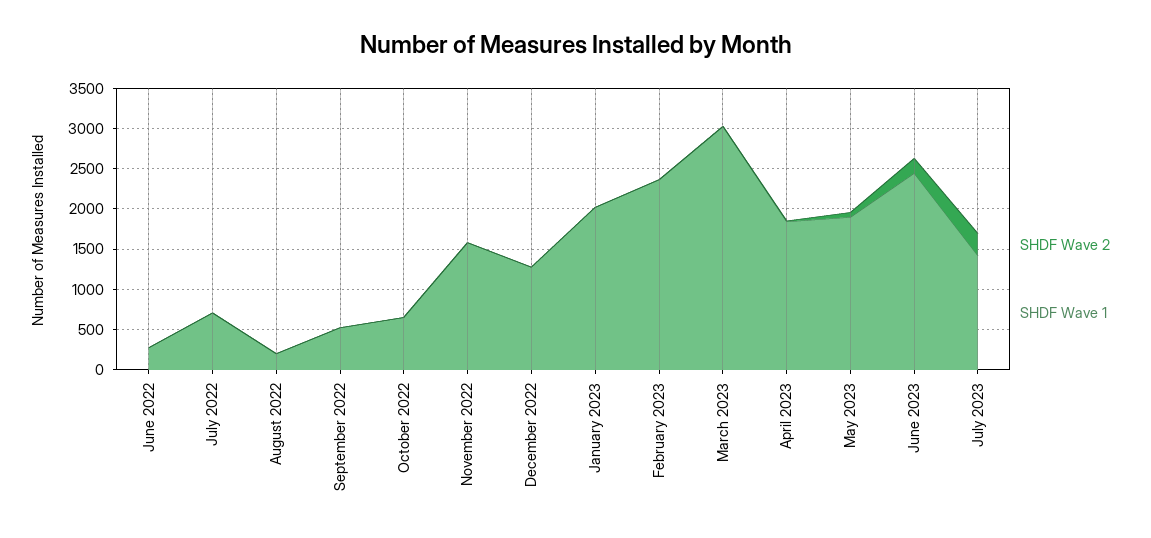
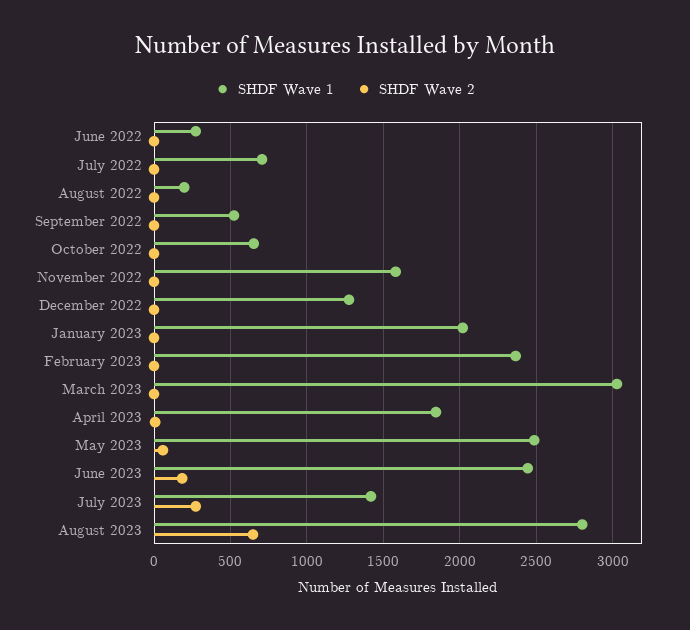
SHDF Wave 1, May 2023: 1900 -> 2500
SHDF Wave 1, August 2023: none -> 2800
SHDF Wave 2, August 2023: none -> 650

